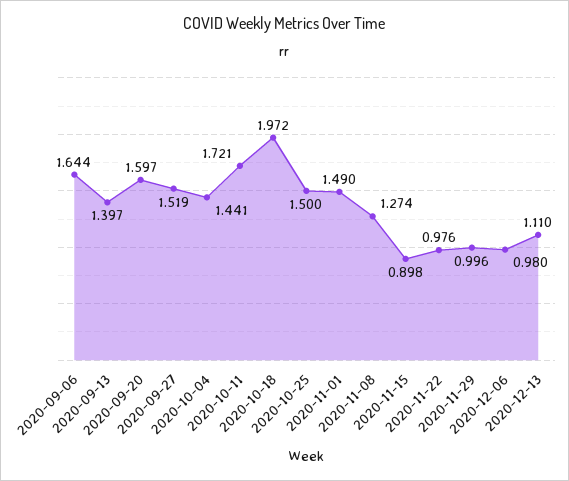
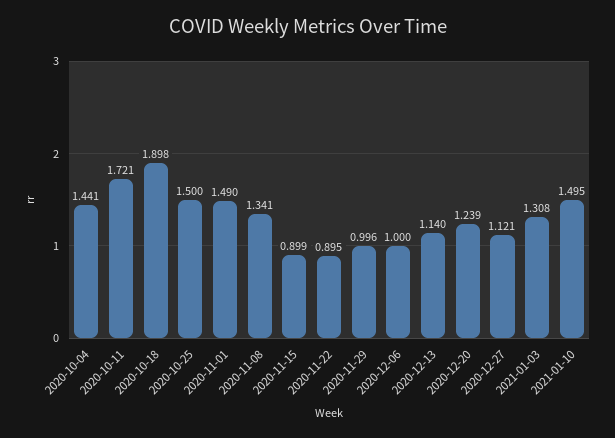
2020-09-06: 1.644 -> none
2020-09-13: 1.397 -> none
2020-09-20: 1.597 -> none
2020-09-27: 1.519 -> none
2020-10-18: 1.972 -> 1.898
2020-11-08: 1.274 -> 1.341
2020-11-15: 0.898 -> 0.899
2020-11-22: 0.976 -> 0.895
2020-12-06: 0.98 -> 1
2020-12-13: 1.11 -> 1.14
2020-12-20: none -> 1.239
2020-12-27: none -> 1.121
2021-01-03: none -> 1.308
2021-01-10: none -> 1.495

